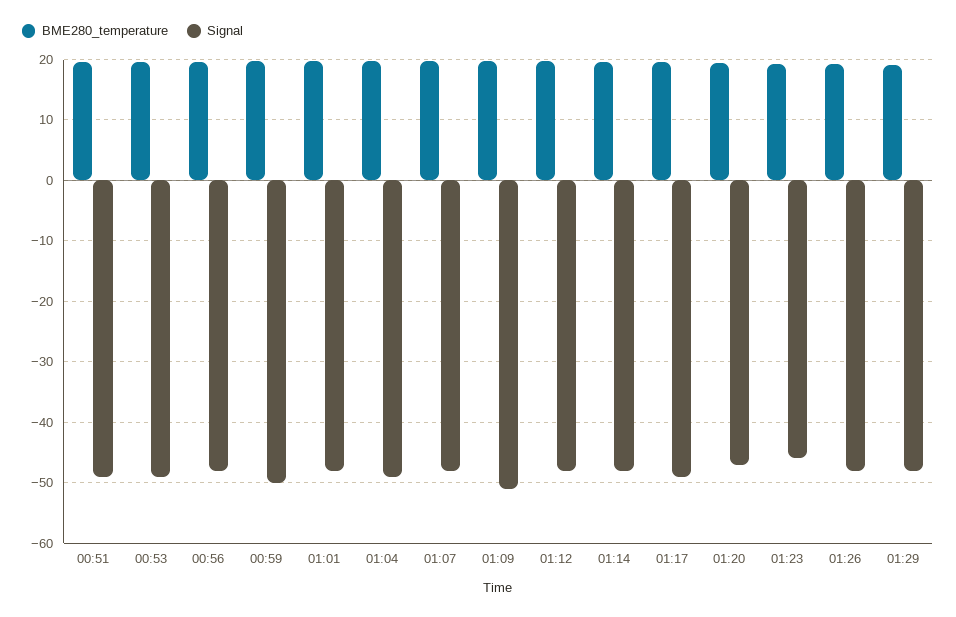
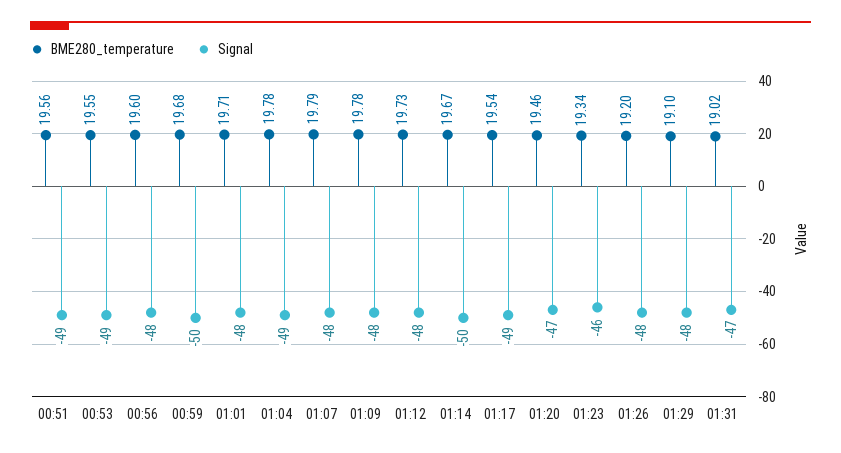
Signal, 01:09: -51 -> -48
Signal, 01:14: -48 -> -50
BME280_temperature, 01:31: none -> 19.02
Signal, 01:31: none -> -47

